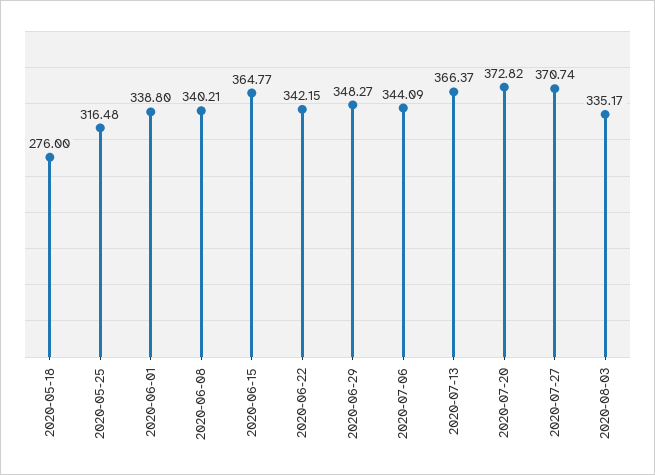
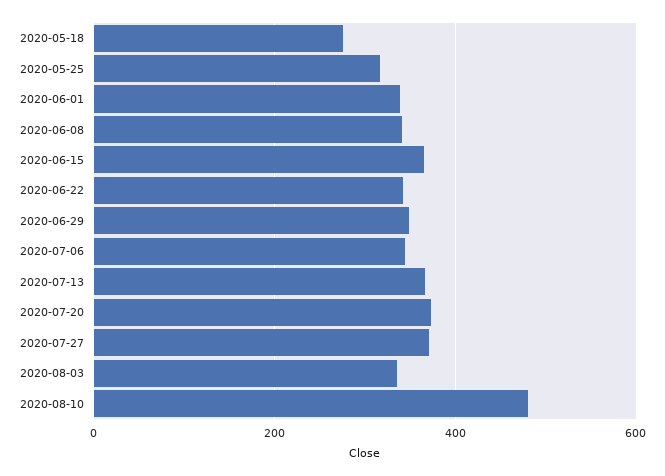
2020-08-10: none -> 480

